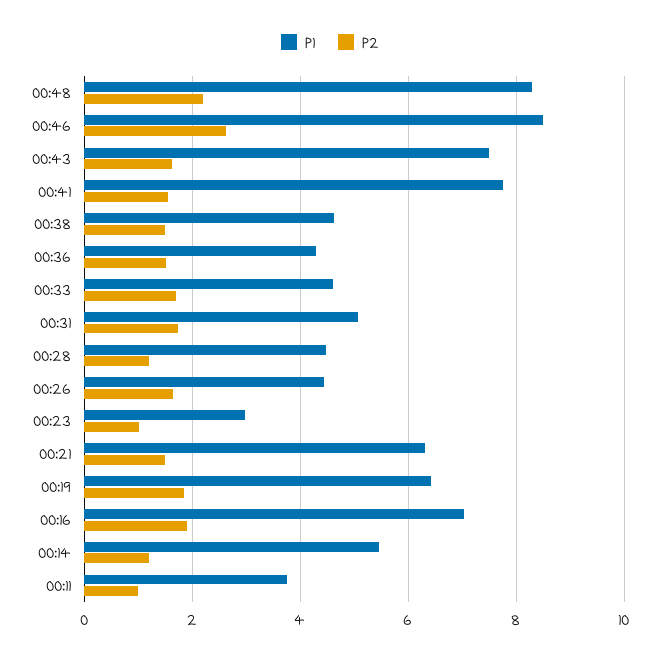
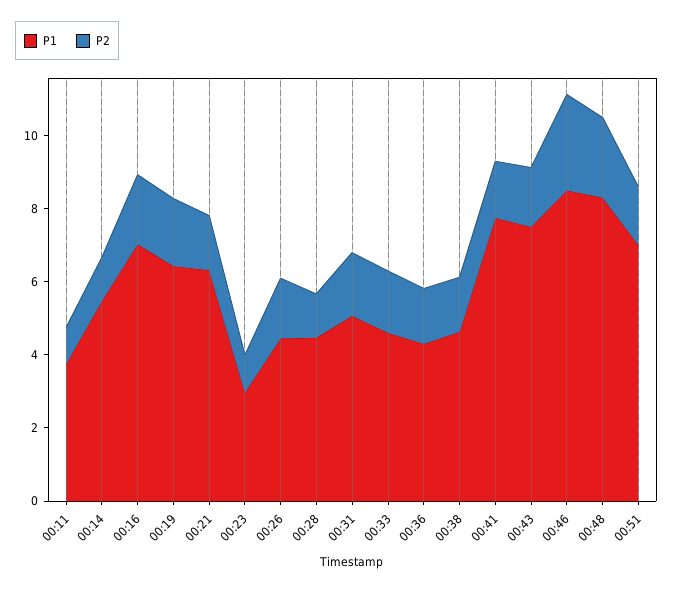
P1, 00:51: none -> 7
P2, 00:51: none -> 1.5

